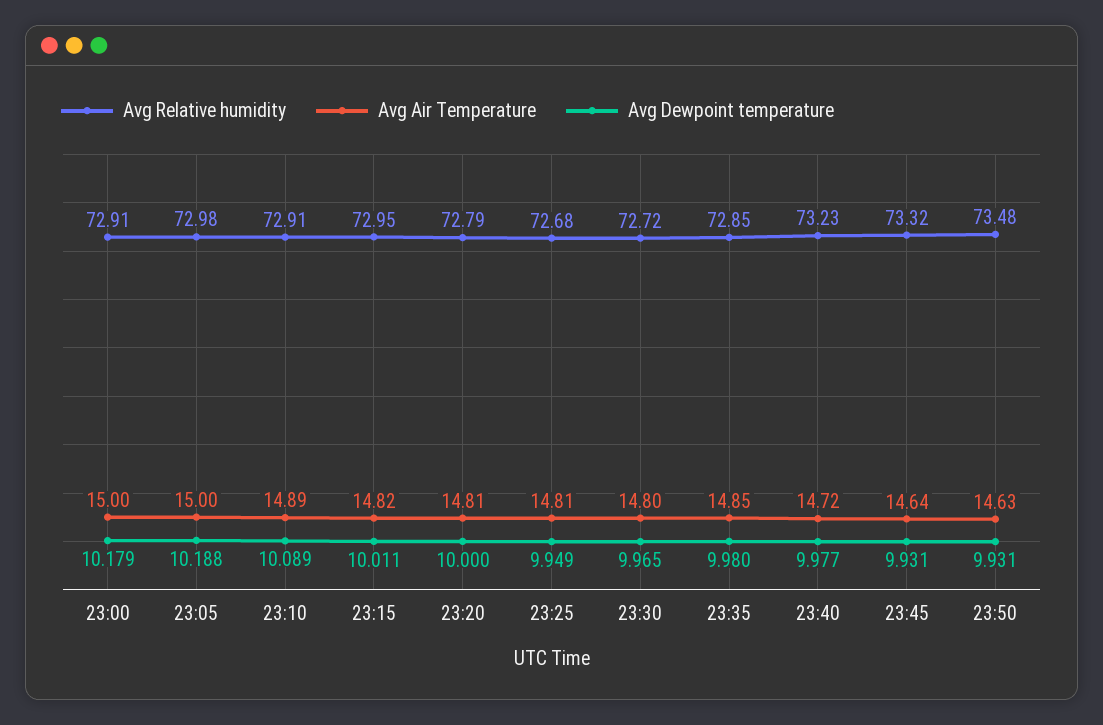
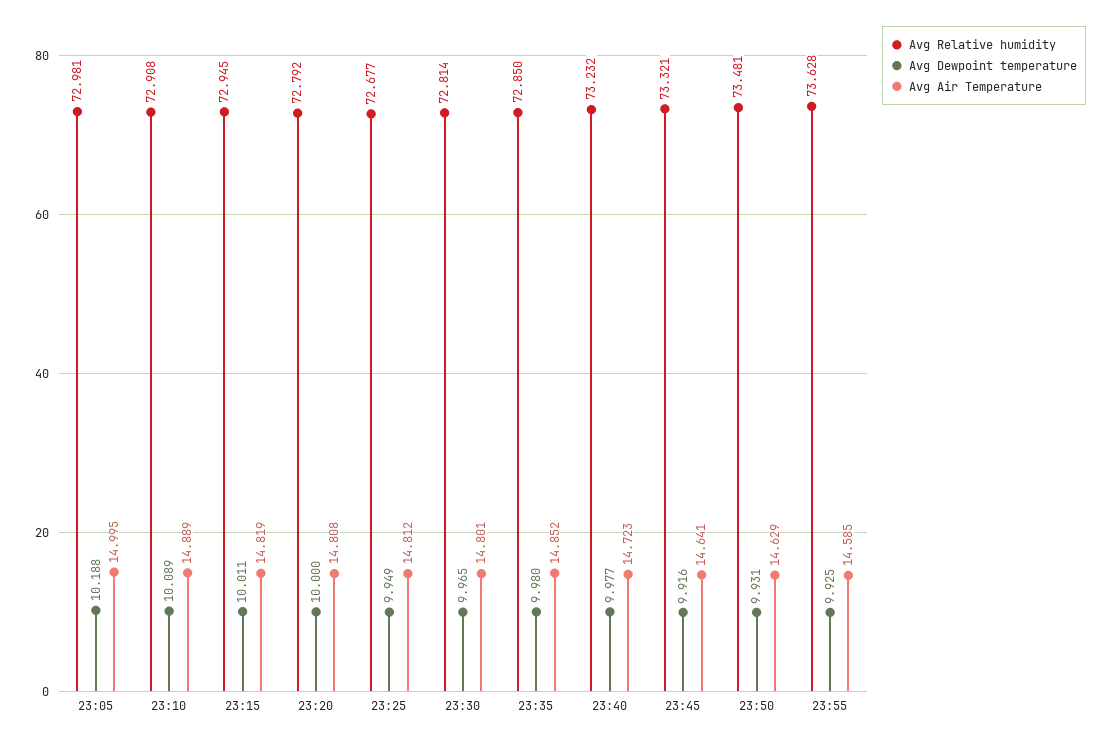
Avg Relative humidity, 23:00: 72.91 -> none
Avg Air Temperature, 23:00: 15 -> none
Avg Dewpoint temperature, 23:00: 10.179 -> none
Avg Relative humidity, 23:30: 72.72 -> 72.814
Avg Dewpoint temperature, 23:45: 9.931 -> 9.916
Avg Relative humidity, 23:55: none -> 73.628
Avg Dewpoint temperature, 23:55: none -> 9.925
Avg Air Temperature, 23:55: none -> 14.585

